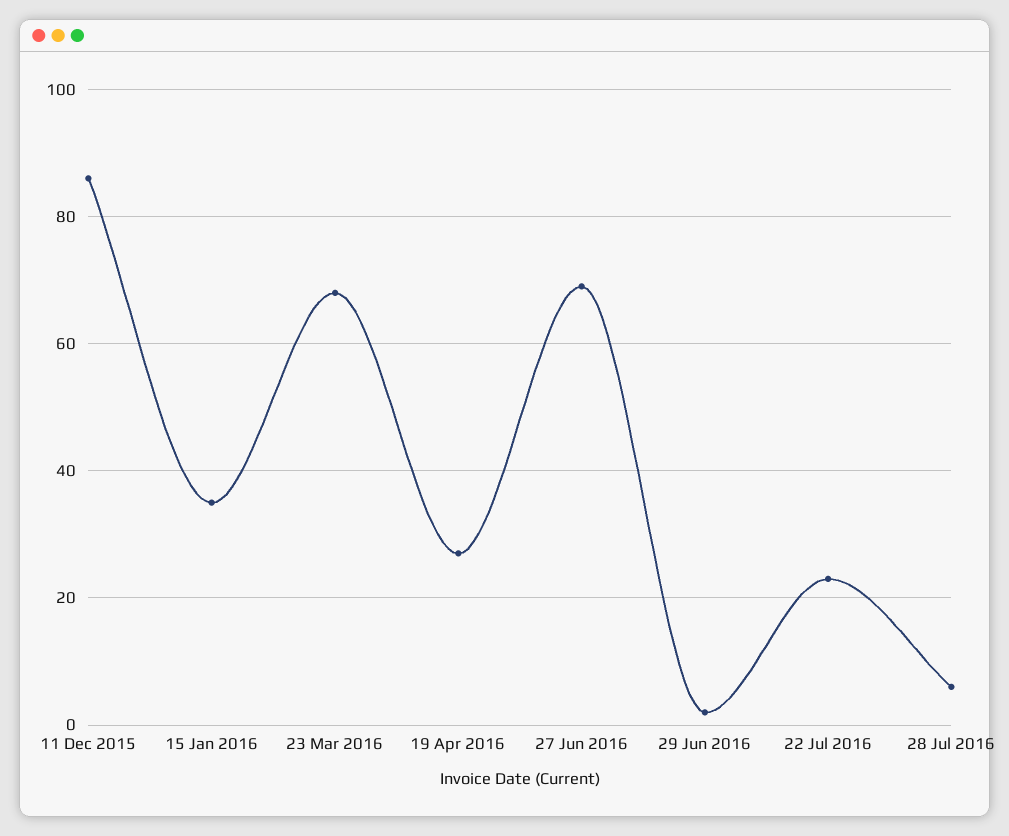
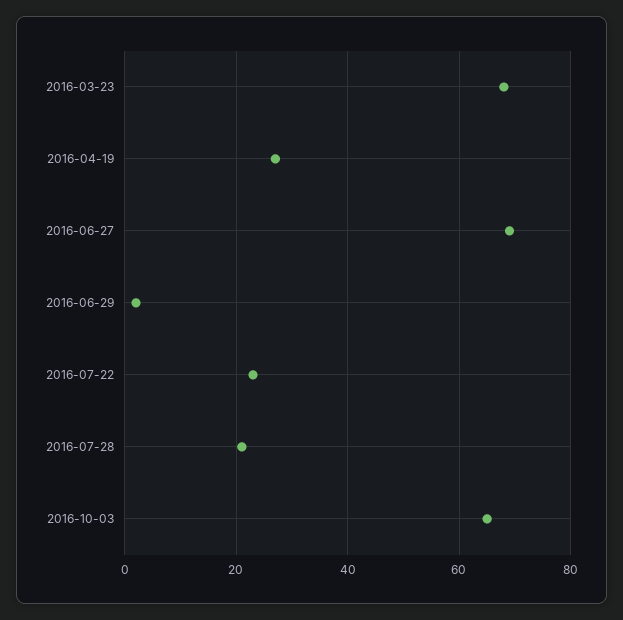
11 Dec 2015: 85 -> none
15 Jan 2016: 35 -> none
28 Jul 2016: 5 -> 20
2016-10-03: none -> 65

